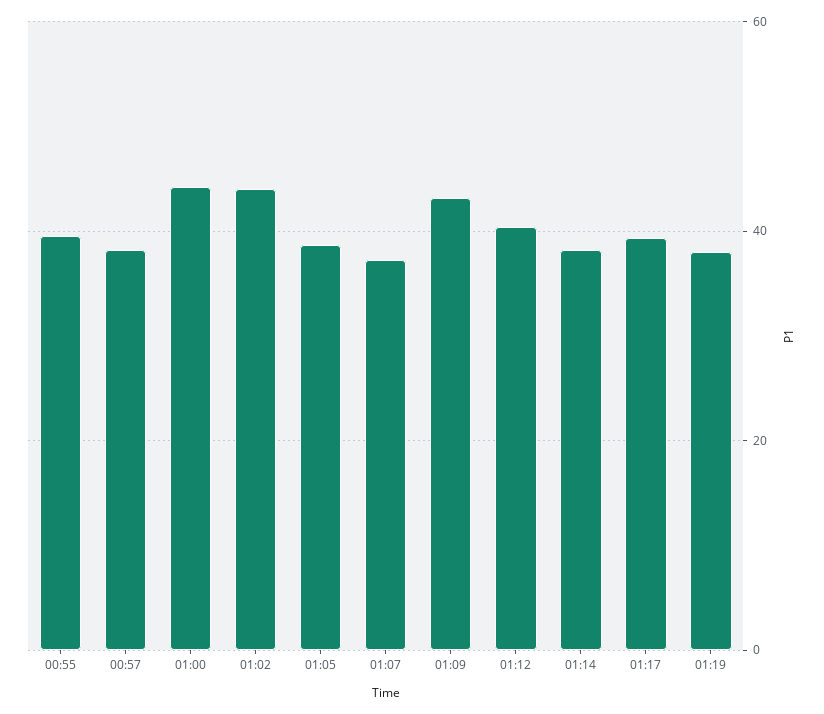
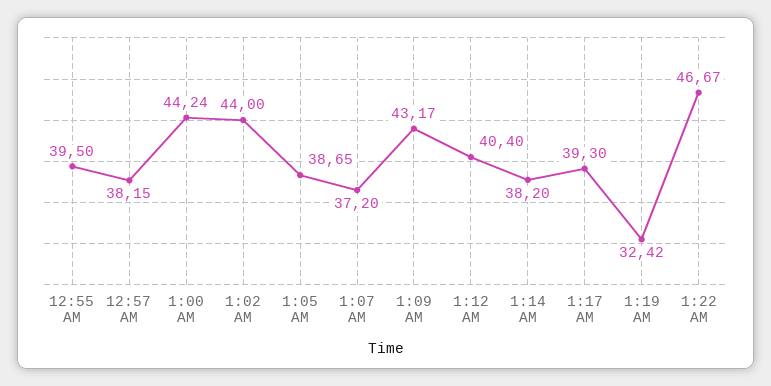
01:19: 38 -> 32.42
1:22 AM: none -> 46.67

